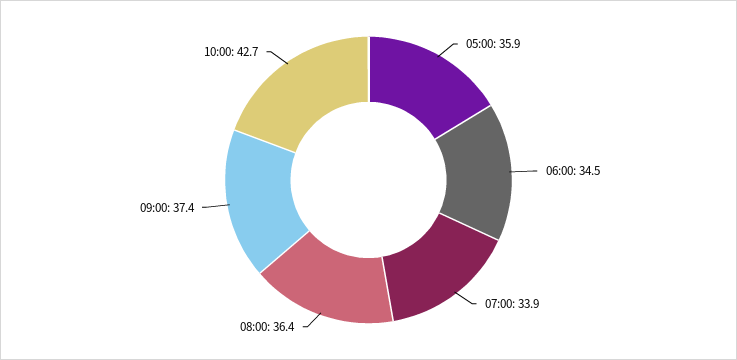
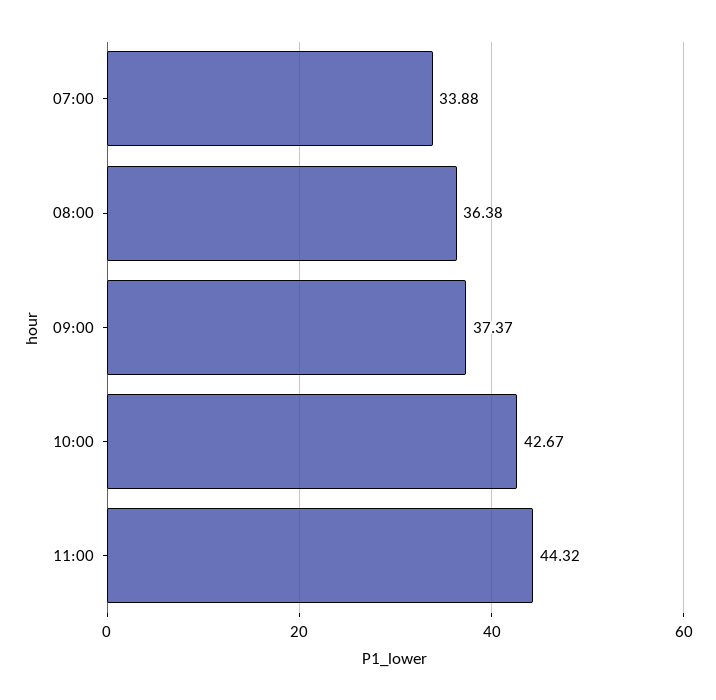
05:00: 35.9 -> none
06:00: 34.5 -> none
11:00: none -> 44.32

